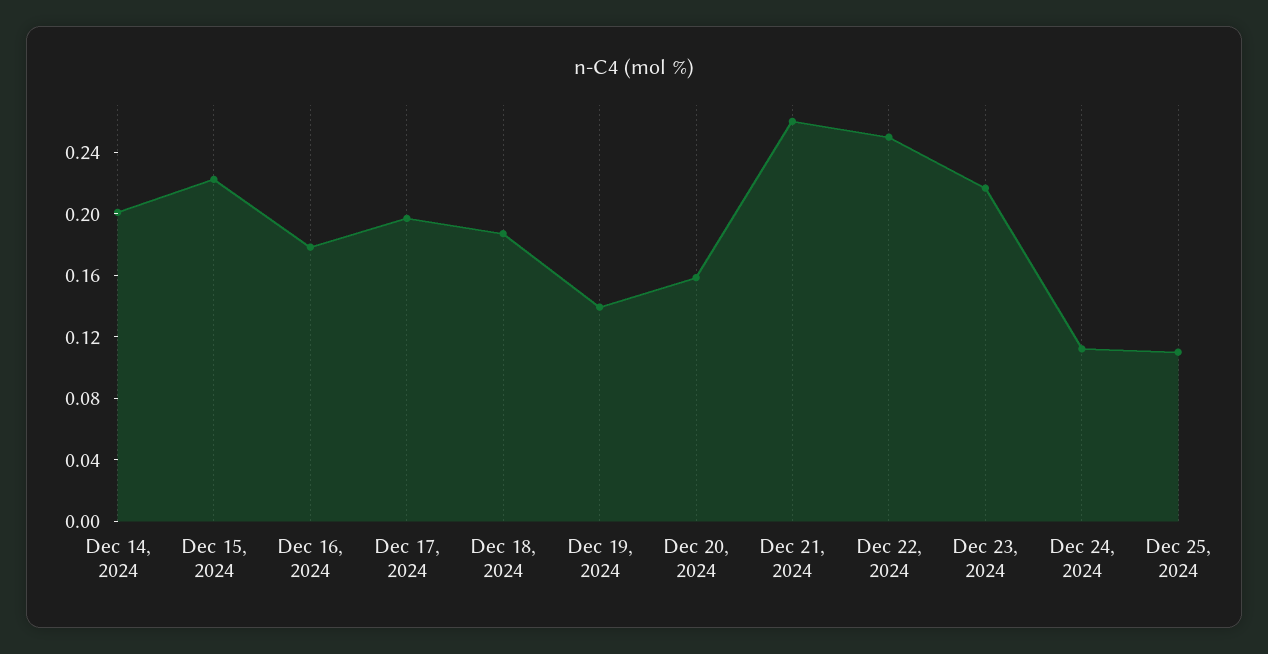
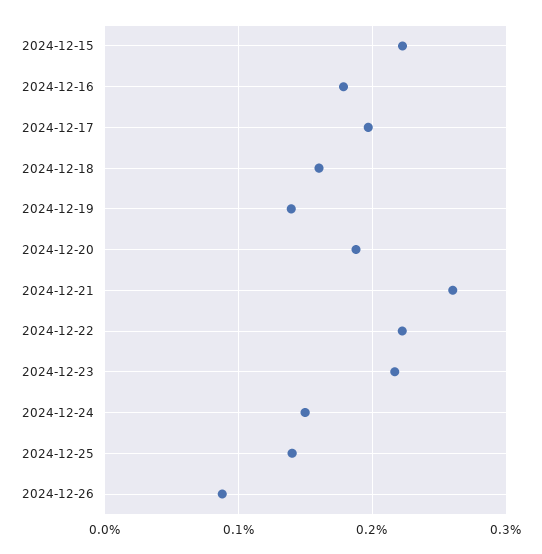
Dec 14, 2024: 0.2 -> none
Dec 18, 2024: 0.19 -> 0.16
Dec 20, 2024: 0.16 -> 0.19
Dec 22, 2024: 0.25 -> 0.22
Dec 24, 2024: 0.11 -> 0.15
Dec 25, 2024: 0.11 -> 0.14
2024-12-26: none -> 0.09

